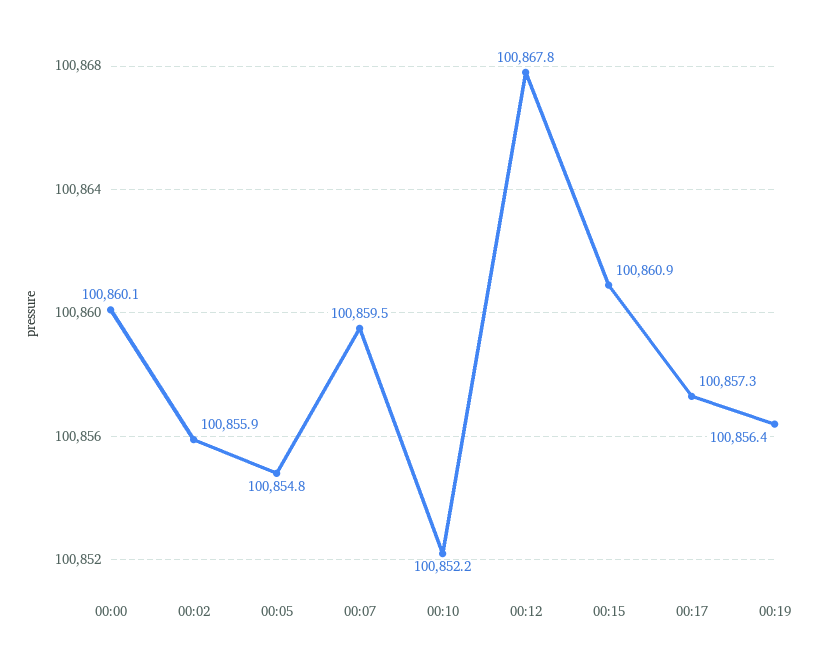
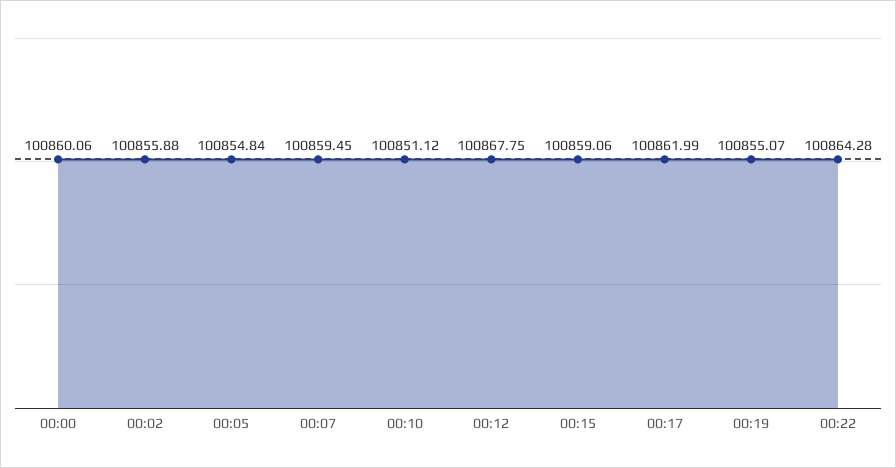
00:10: 100852.2 -> 100851.12
00:15: 100860.9 -> 100859.06
00:17: 100857.3 -> 100861.99
00:19: 100856.4 -> 100855.07
00:22: none -> 100864.28

